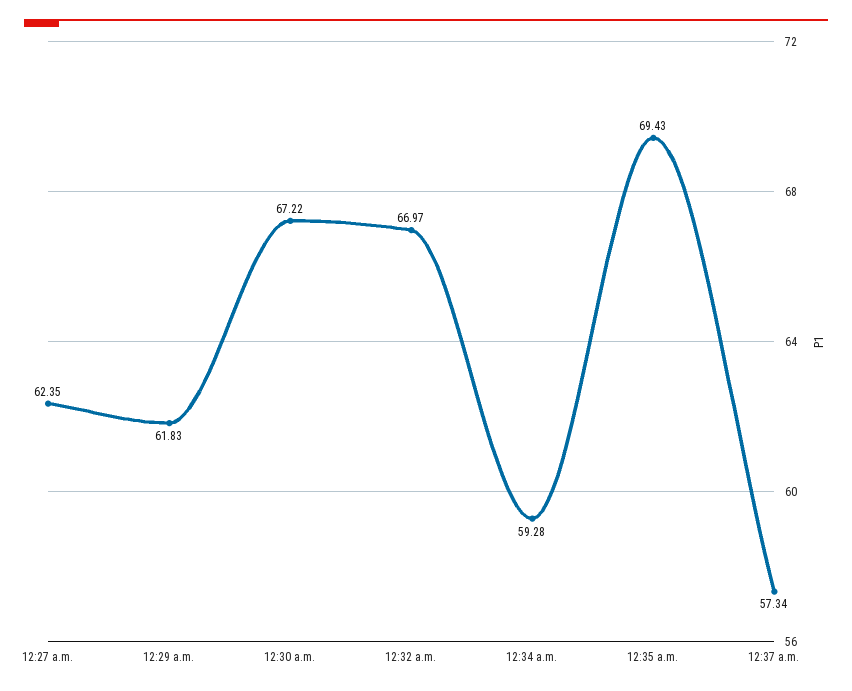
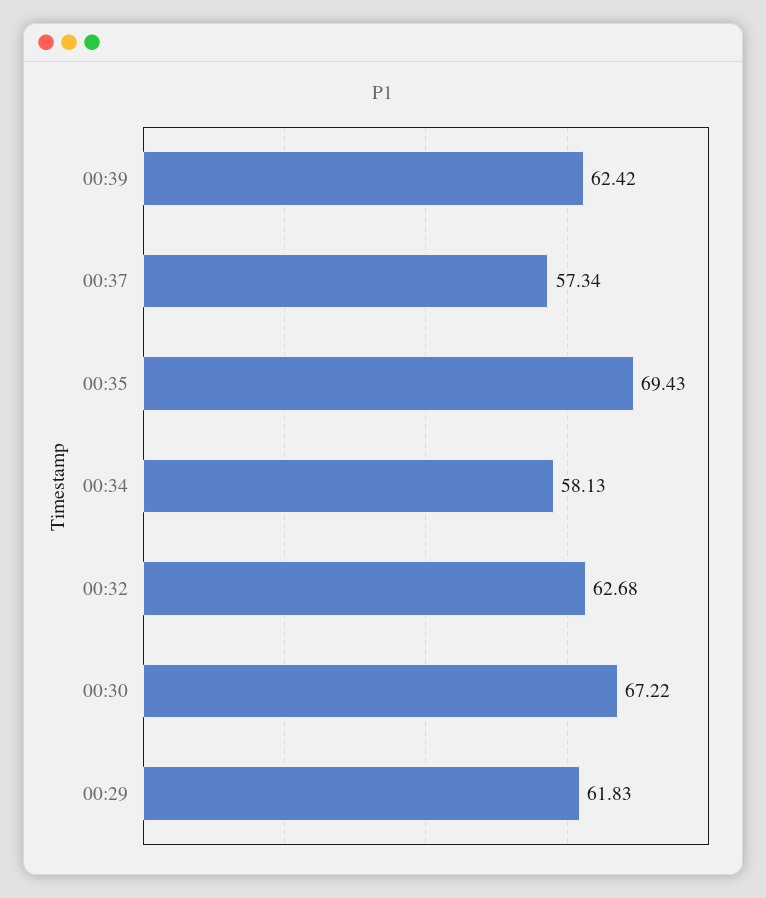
12:27 a.m.: 62.35 -> none
12:32 a.m.: 66.97 -> 62.68
12:34 a.m.: 59.28 -> 58.13
00:39: none -> 62.42

